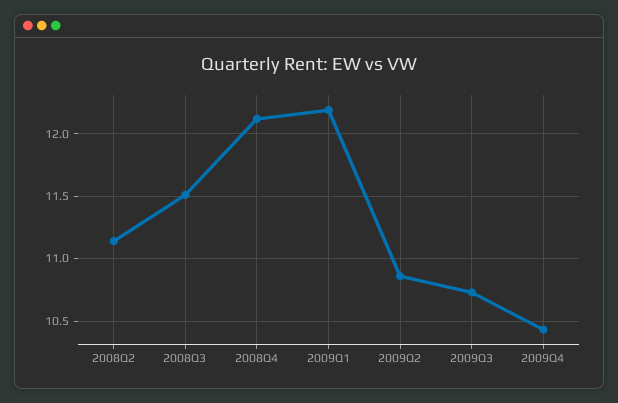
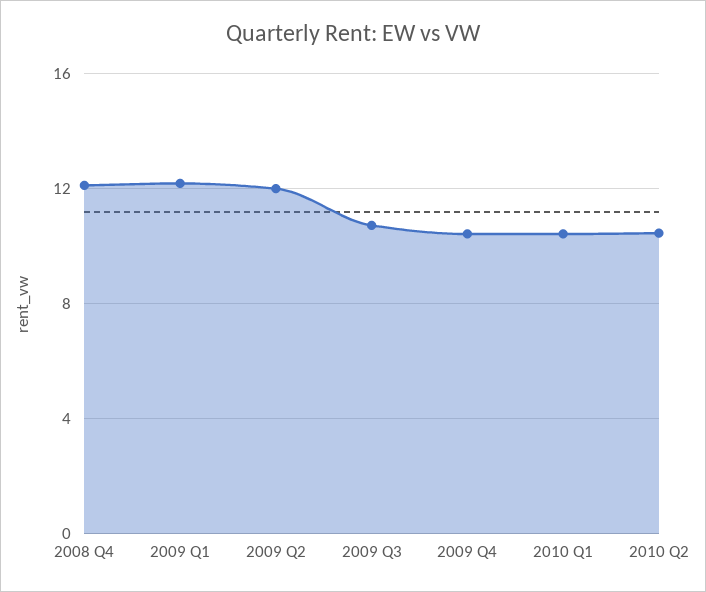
2008Q2: 11.15 -> none
2008Q3: 11.5 -> none
2009Q2: 10.85 -> 12
2010 Q1: none -> 10.5
2010 Q2: none -> 10.5

